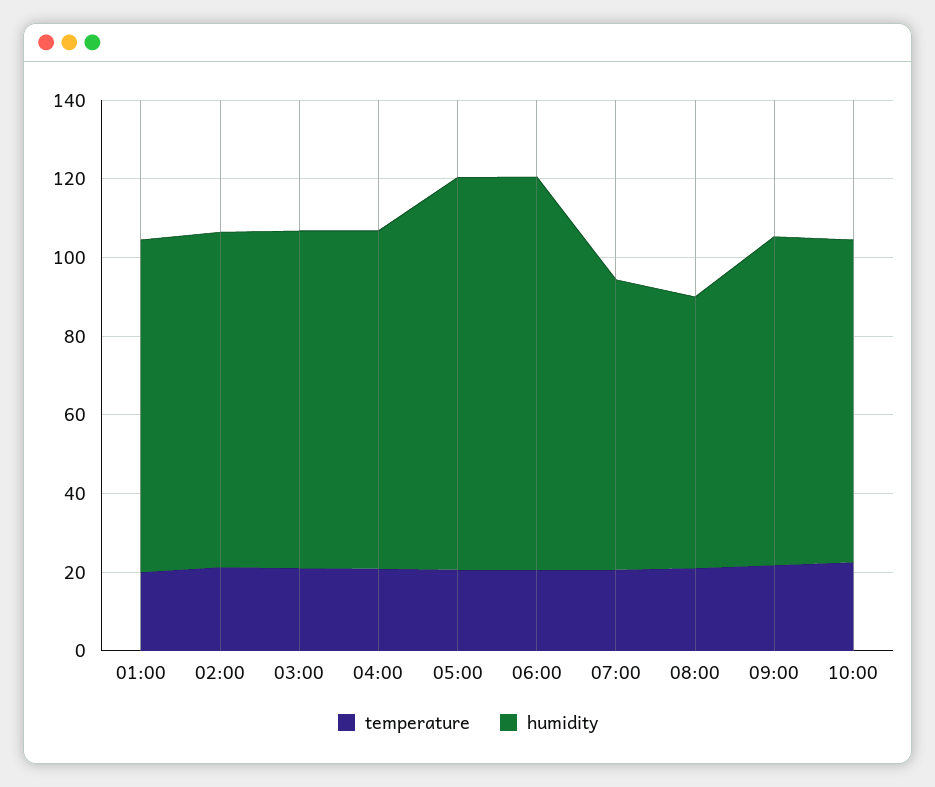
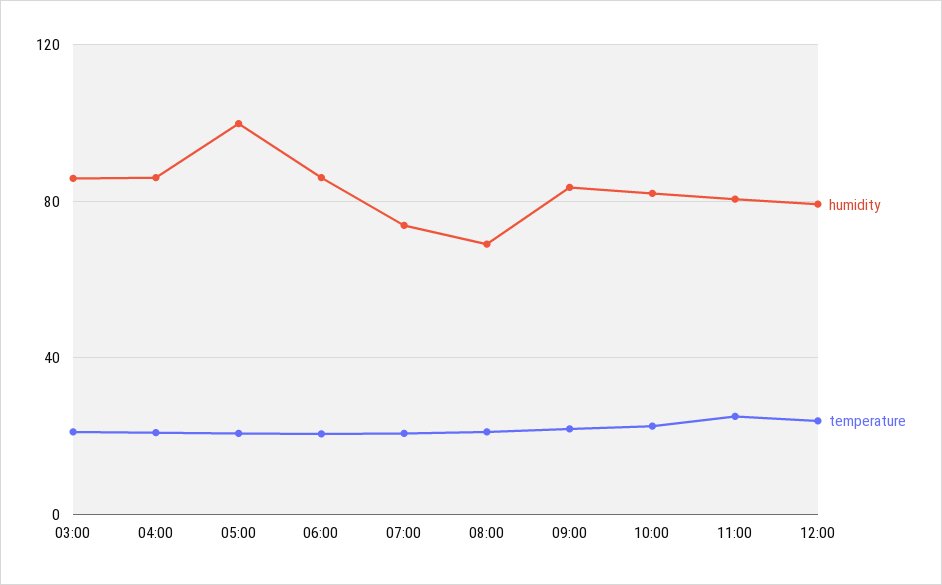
temperature, 01:00: 20 -> none
humidity, 01:00: 85 -> none
temperature, 02:00: 20 -> none
humidity, 02:00: 85 -> none
humidity, 06:00: 100 -> 85
humidity, 11:00: none -> 80
temperature, 11:00: none -> 25
humidity, 12:00: none -> 80
temperature, 12:00: none -> 25

